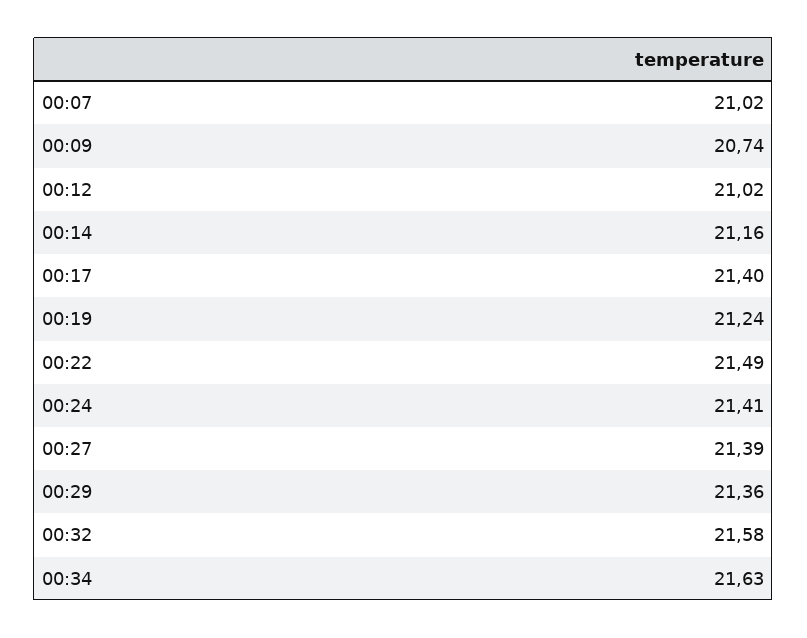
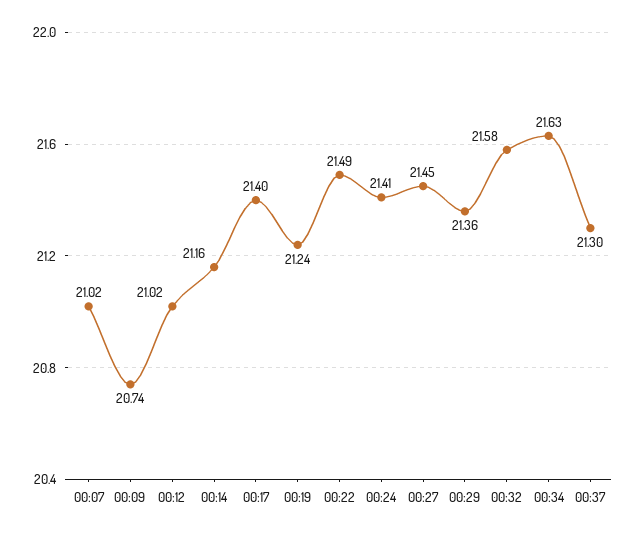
00:27: 21.39 -> 21.45
00:37: none -> 21.3

